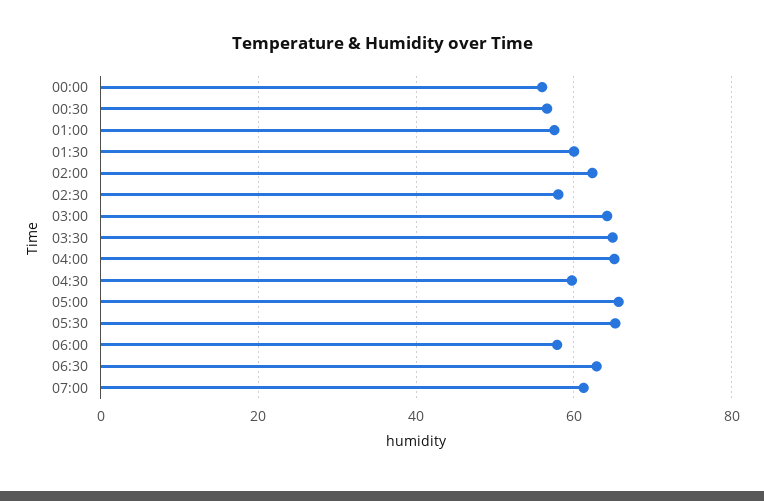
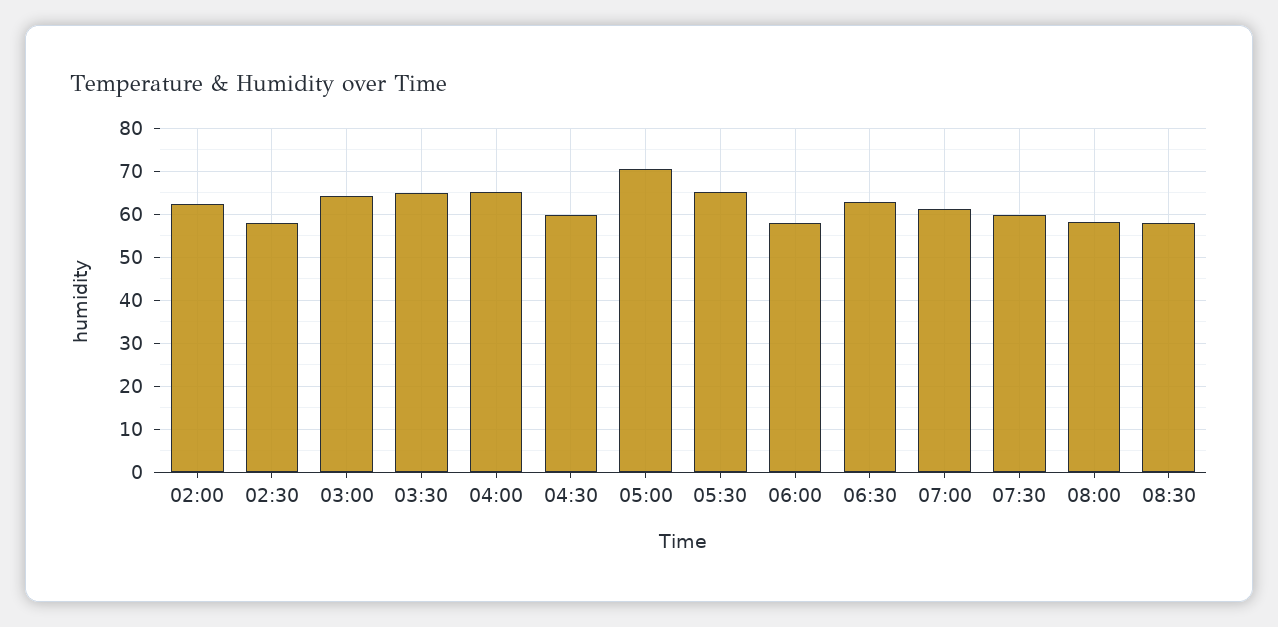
00:00: 56 -> none
00:30: 56 -> none
01:00: 58 -> none
01:30: 60 -> none
05:00: 66 -> 70
07:30: none -> 60
08:00: none -> 58
08:30: none -> 58

